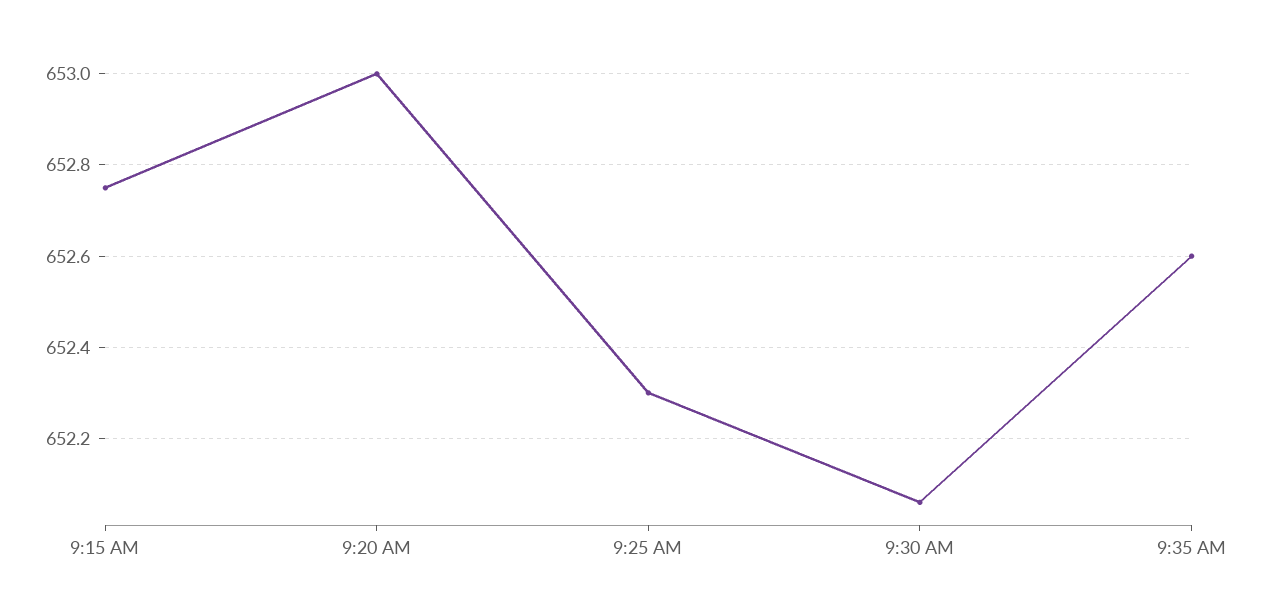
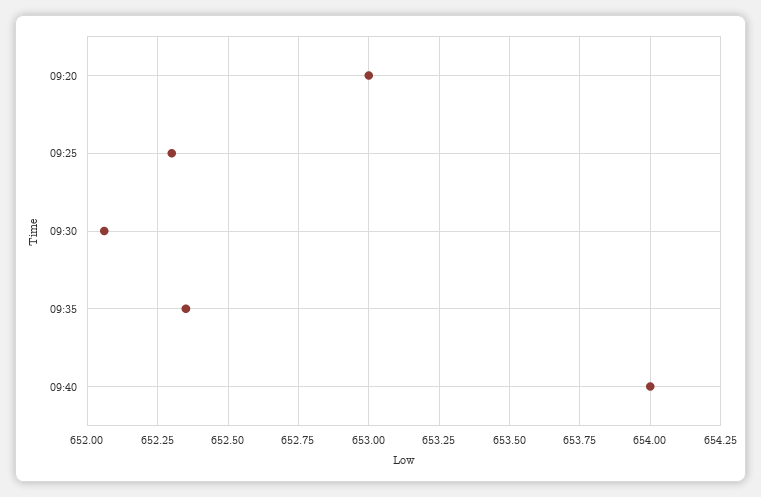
9:15 AM: 652.75 -> none
9:35 AM: 652.6 -> 652.35
09:40: none -> 654

